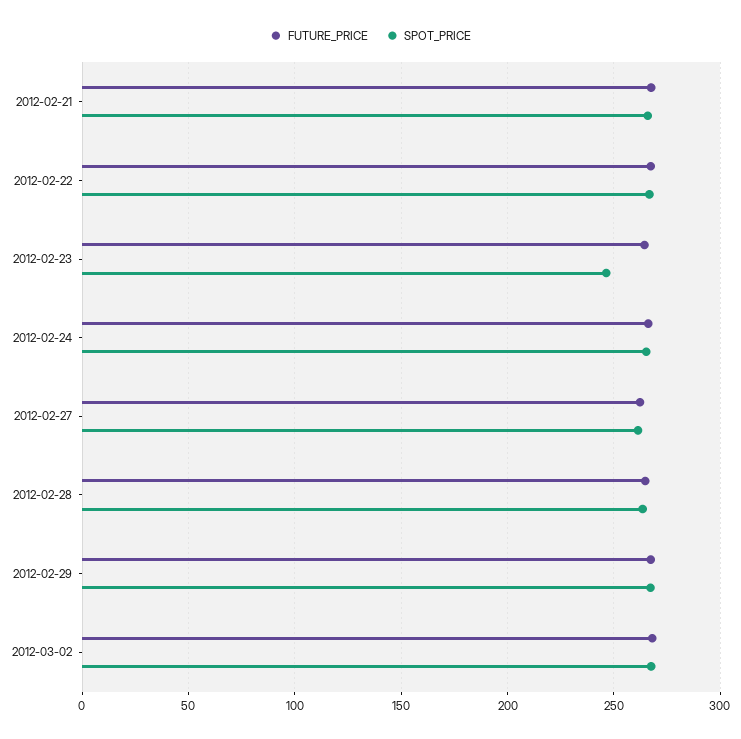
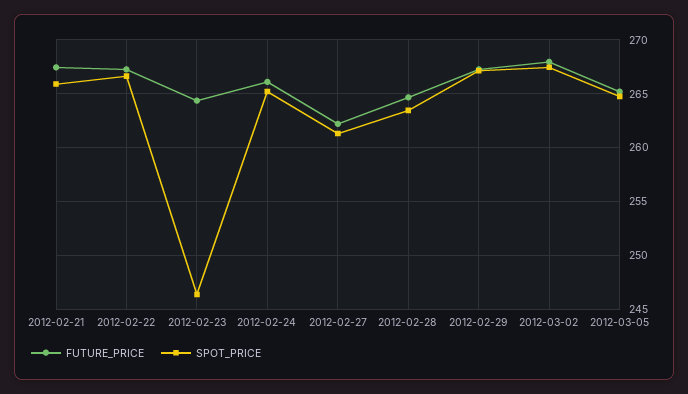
FUTURE_PRICE, 2012-03-05: none -> 265
SPOT_PRICE, 2012-03-05: none -> 265

